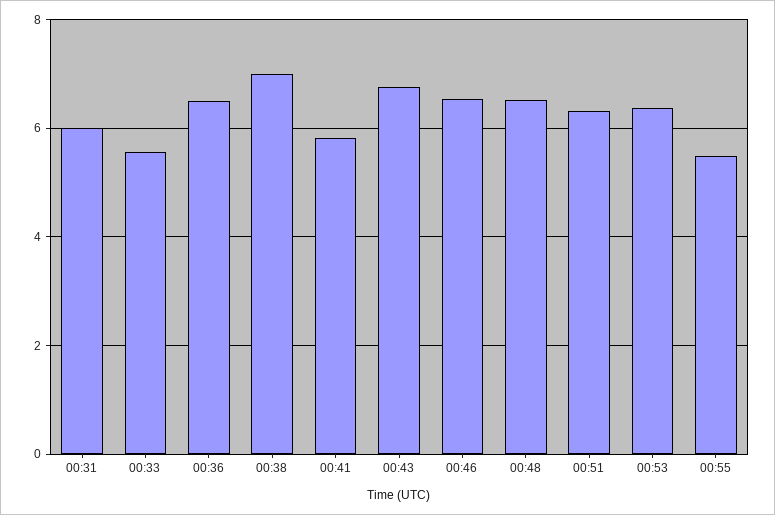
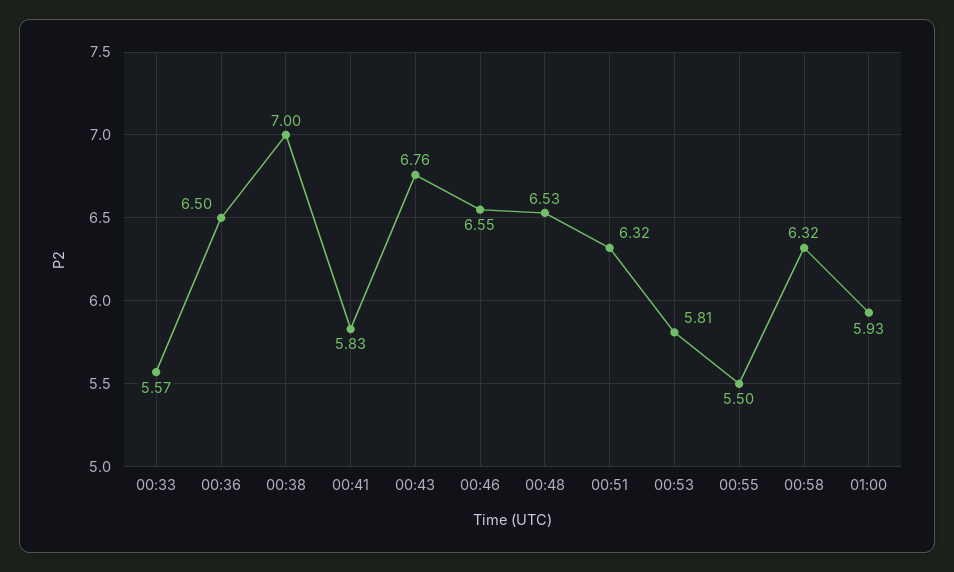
00:31: 6 -> none
00:53: 6.4 -> 5.81
00:58: none -> 6.32
01:00: none -> 5.93

